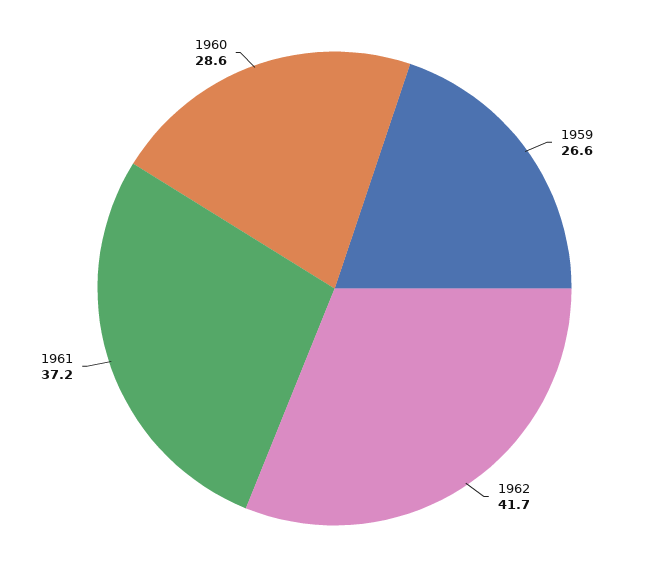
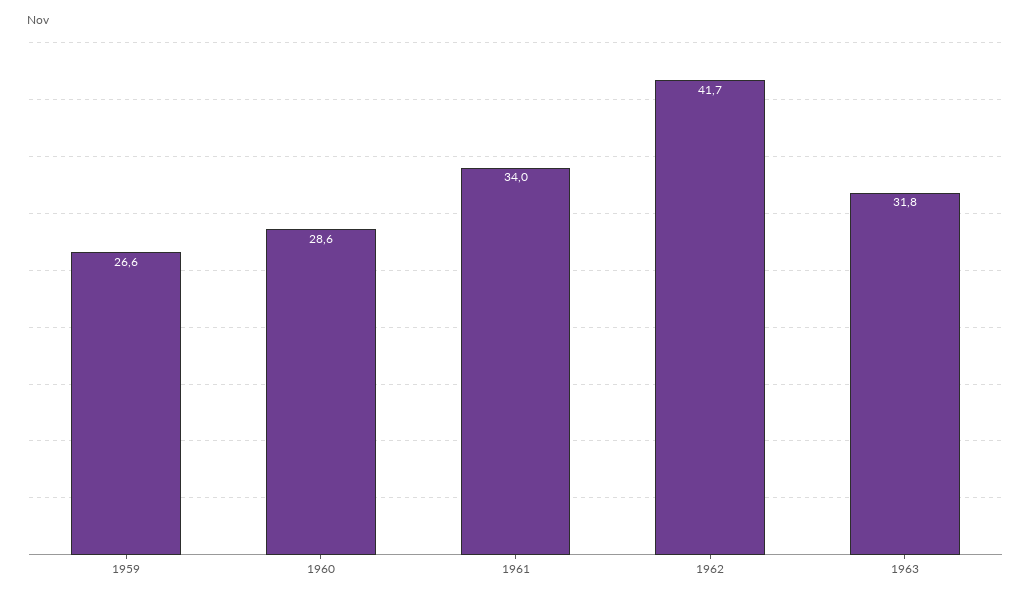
1961: 37.2 -> 34
1963: none -> 31.8

